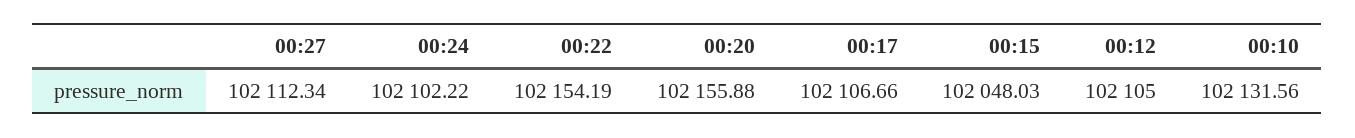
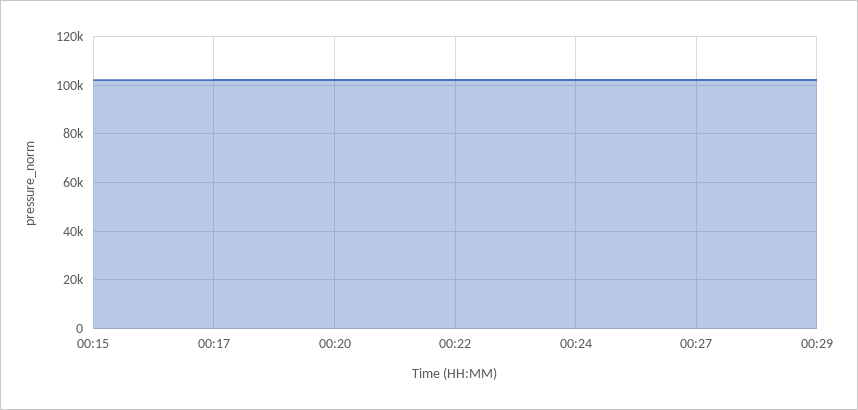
00:12: 102105 -> none
00:10: 102131.56 -> none
00:29: none -> 102500

